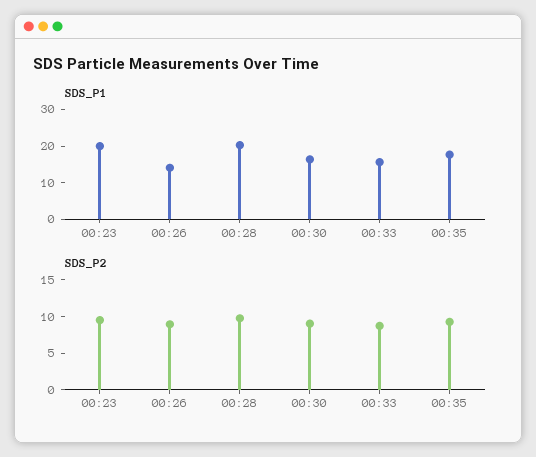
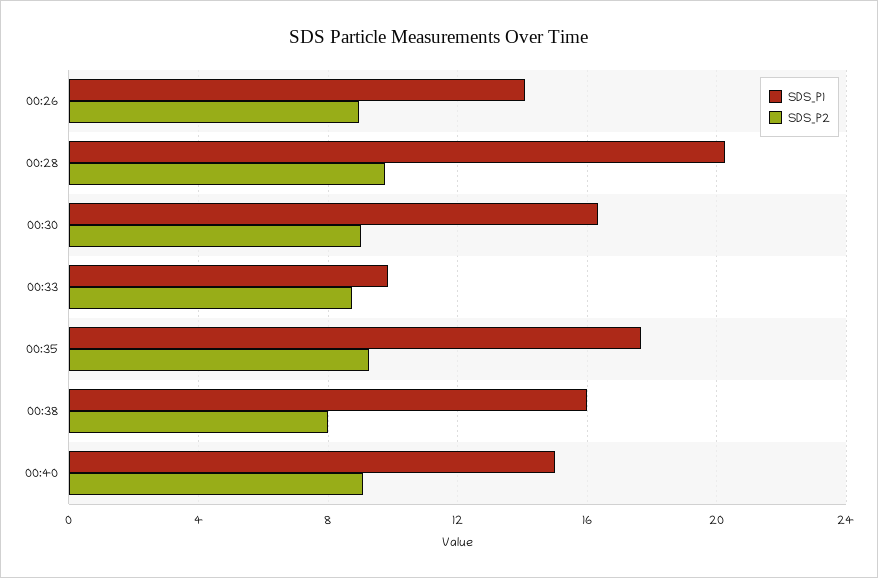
SDS_P1, 00:23: 20 -> none
SDS_P1, 00:33: 15 -> 10
SDS_P2, 00:23: 10 -> none
SDS_P1, 00:38: none -> 16
SDS_P2, 00:38: none -> 8
SDS_P1, 00:40: none -> 15
SDS_P2, 00:40: none -> 9

